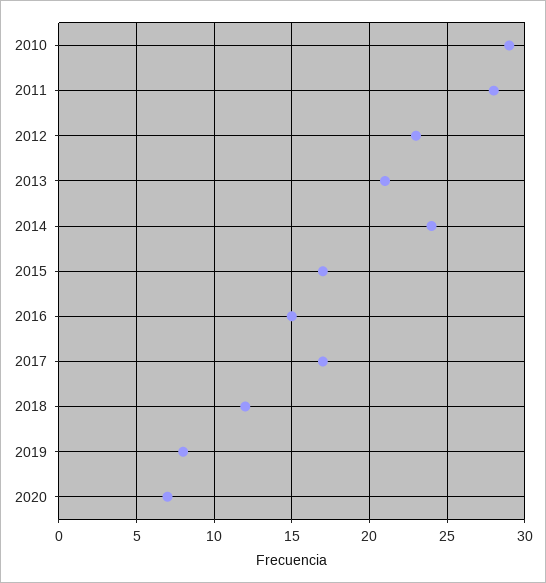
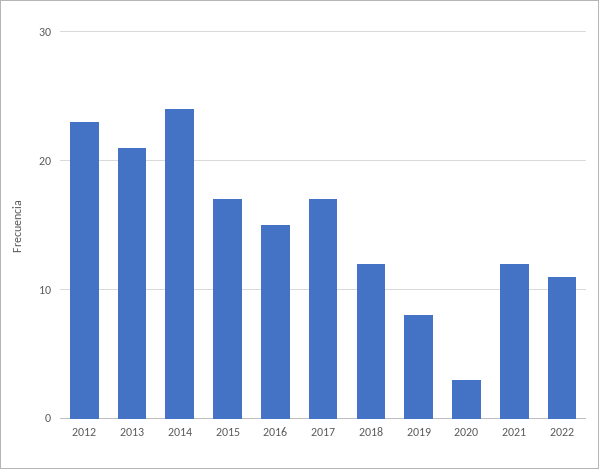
2010: 29 -> none
2011: 28 -> none
2020: 7 -> 3
2021: none -> 12
2022: none -> 11

